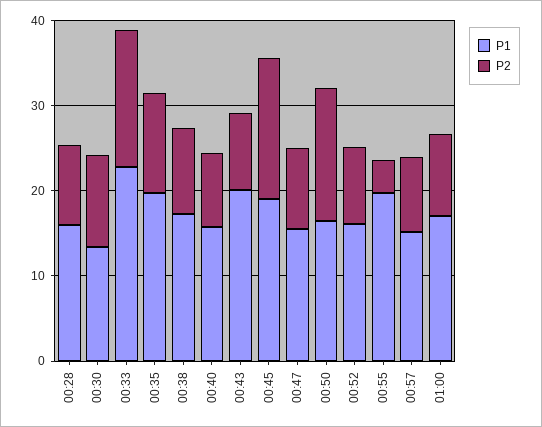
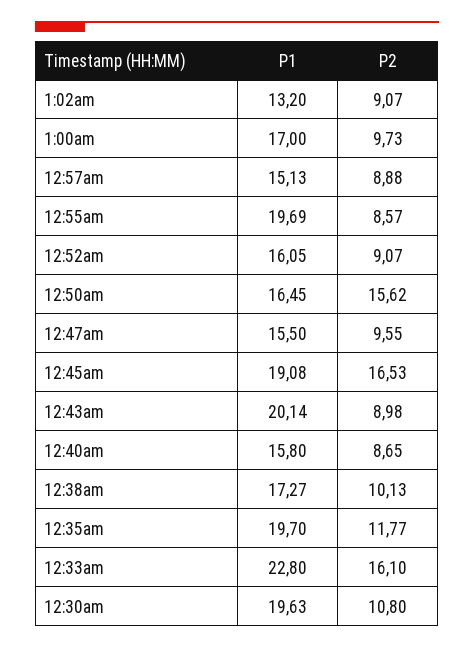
P1, 00:28: 16 -> none
P2, 00:28: 10 -> none
P1, 00:30: 14 -> 19.63
P2, 00:55: 4 -> 8.57
P1, 1:02am: none -> 13.2
P2, 1:02am: none -> 9.07

